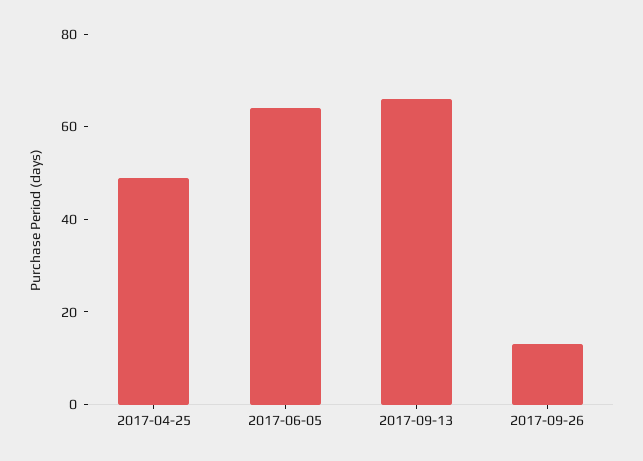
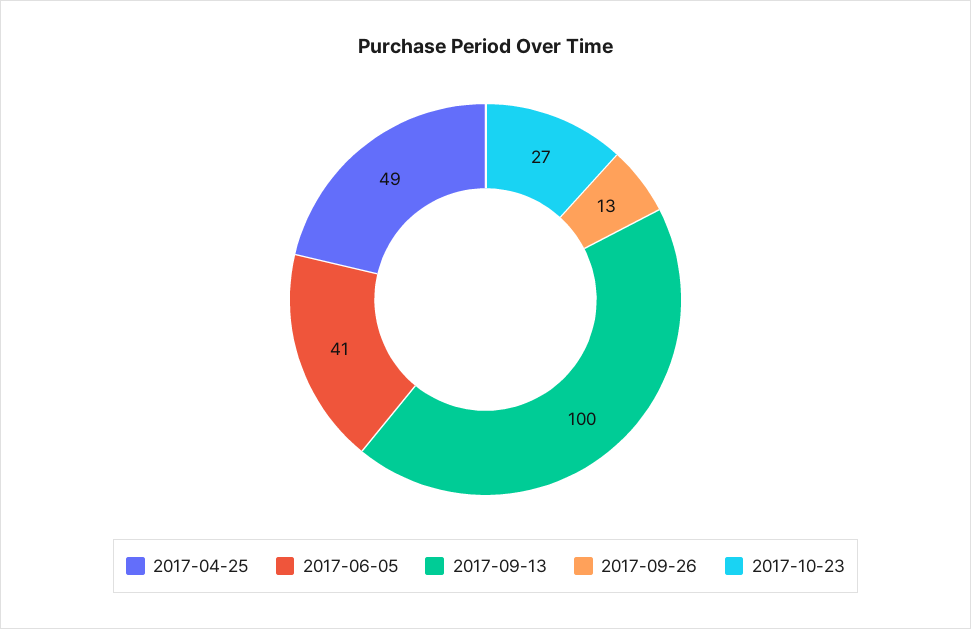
2017-06-05: 65 -> 41
2017-09-13: 65 -> 100
2017-10-23: none -> 27

